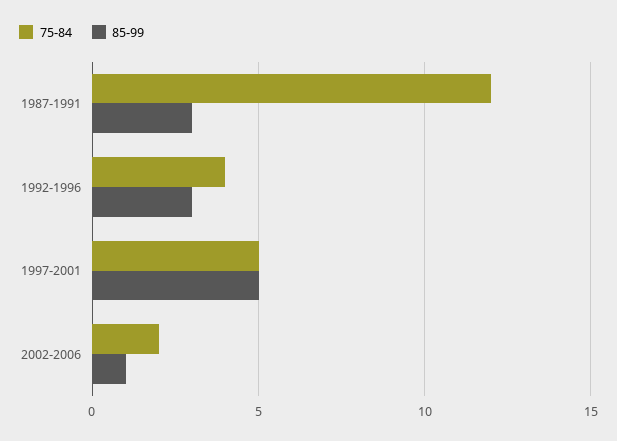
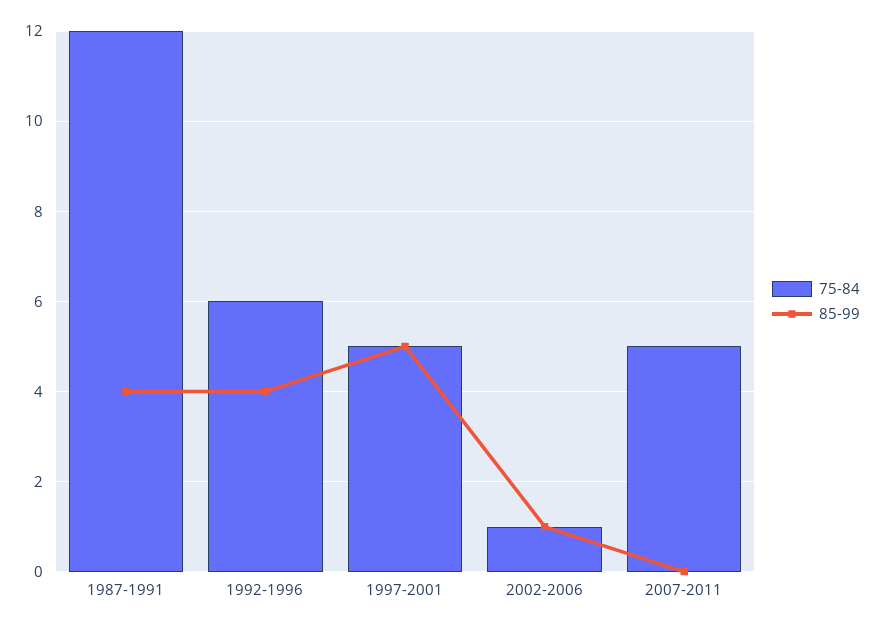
85-99, 1987-1991: 3 -> 4
75-84, 1992-1996: 4 -> 6
85-99, 1992-1996: 3 -> 4
75-84, 2002-2006: 2 -> 1
75-84, 2007-2011: none -> 5
85-99, 2007-2011: none -> 0

